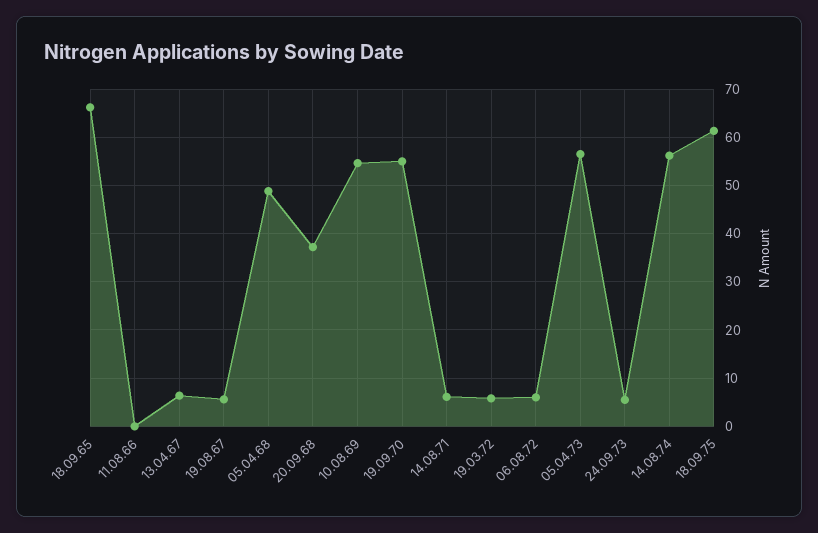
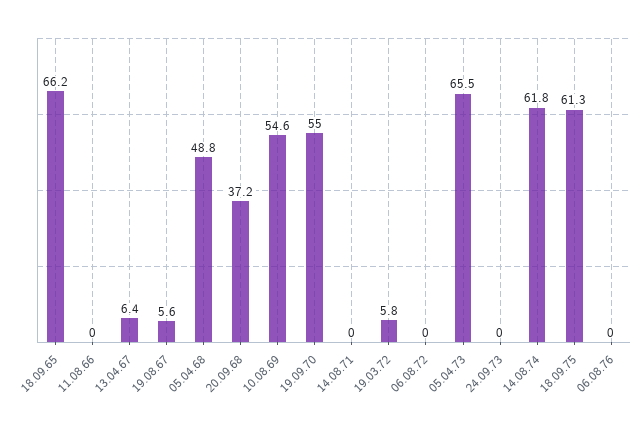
14.08.71: 6 -> 0
06.08.72: 6 -> 0
05.04.73: 56 -> 65.5
24.09.73: 6 -> 0
14.08.74: 56 -> 61.8
06.08.76: none -> 0

